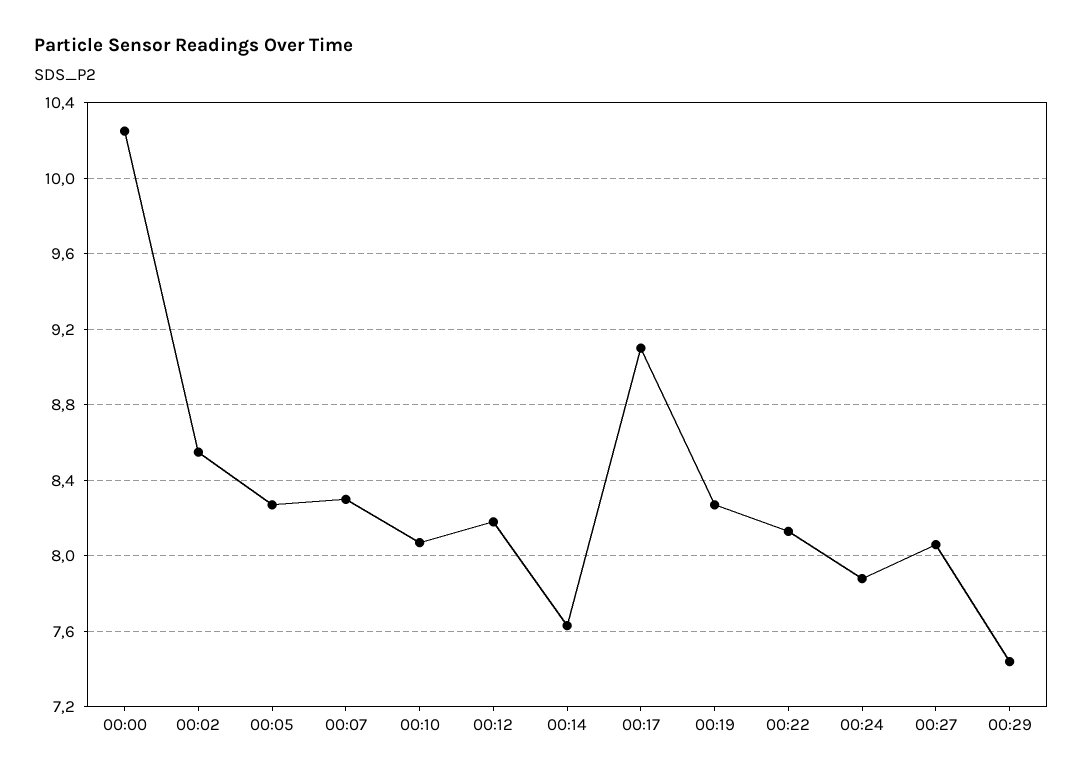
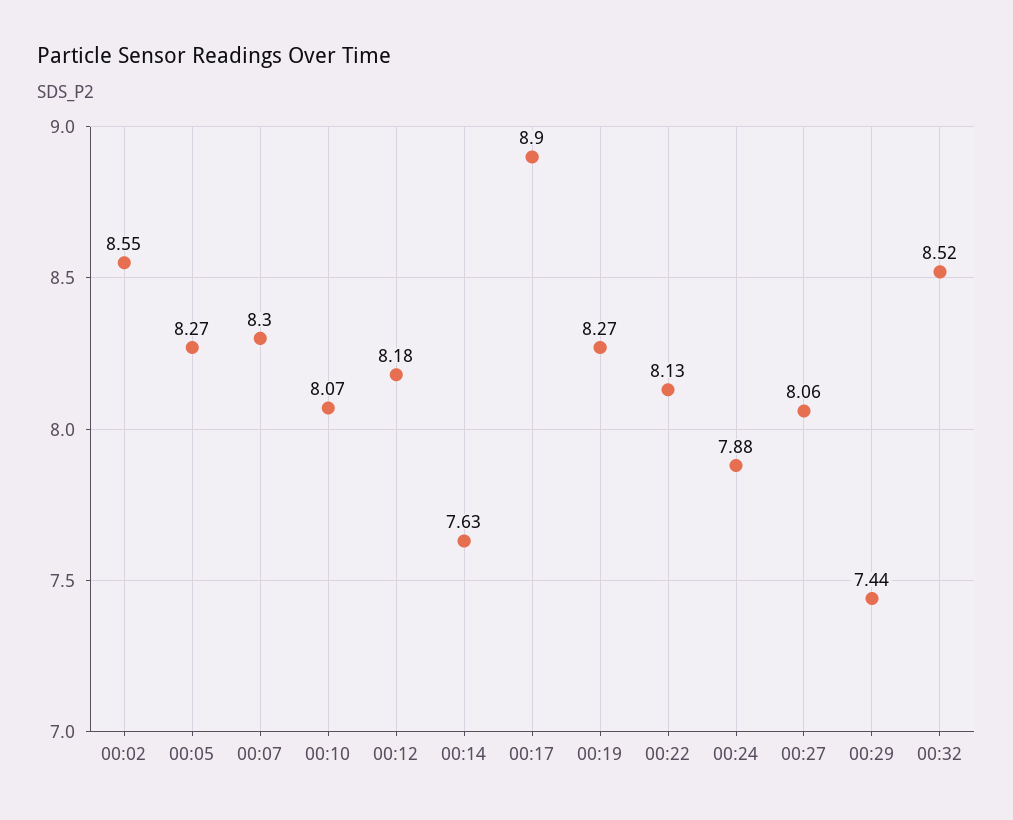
00:00: 10.25 -> none
00:17: 9.1 -> 8.9
00:32: none -> 8.52

